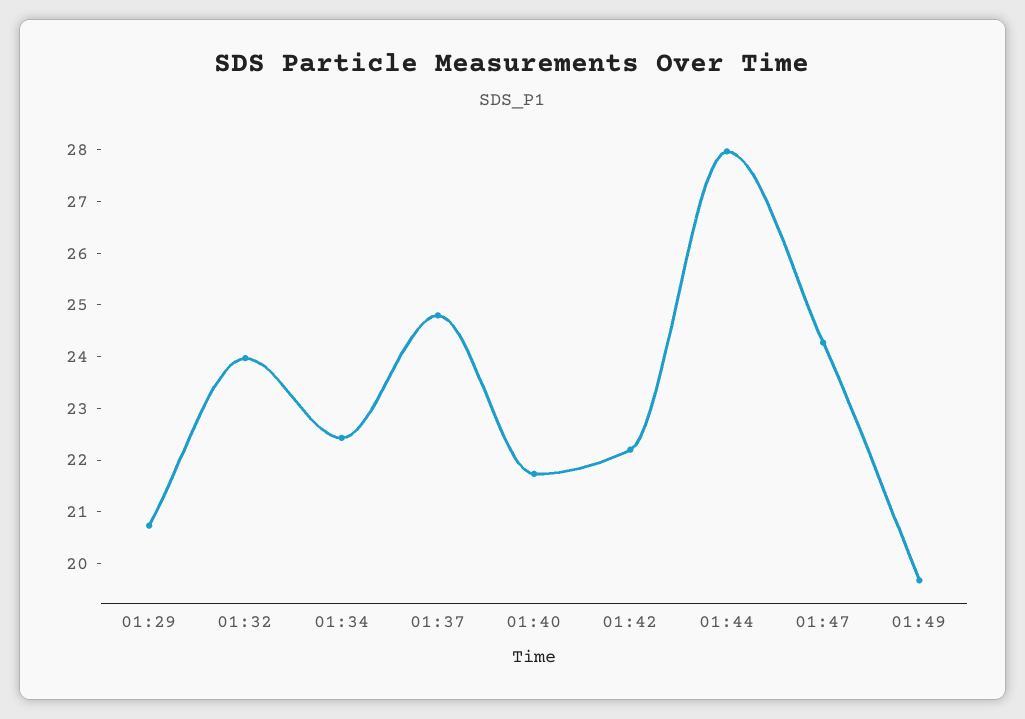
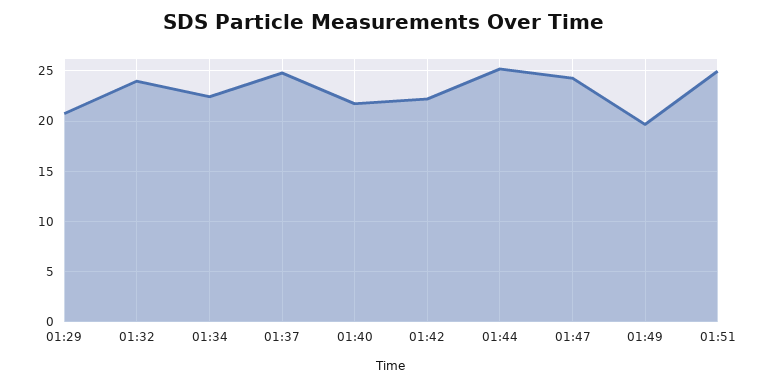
01:44: 28 -> 25
01:51: none -> 25

